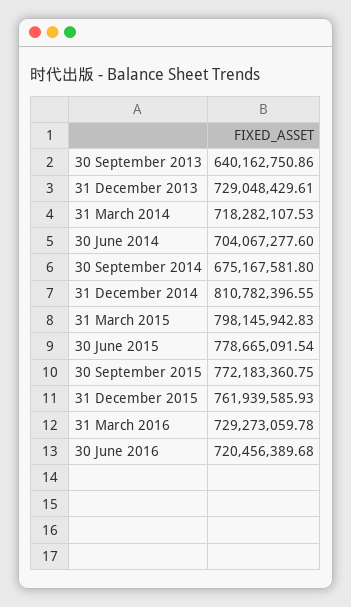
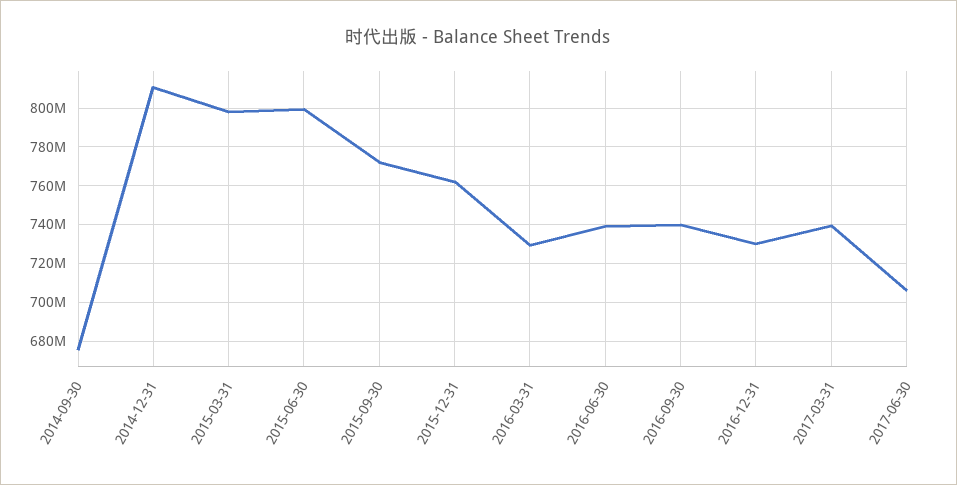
30 September 2013: 640162750.86 -> none
31 December 2013: 729048429.61 -> none
31 March 2014: 718282107.53 -> none
30 June 2014: 704067277.6 -> none
30 June 2015: 778665091.54 -> 800000000
30 June 2016: 720456389.68 -> 740000000
2016-09-30: none -> 740000000
2016-12-31: none -> 730000000
2017-03-31: none -> 740000000
2017-06-30: none -> 705000000

